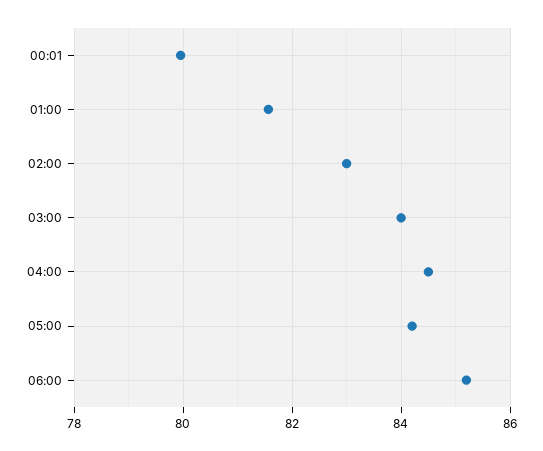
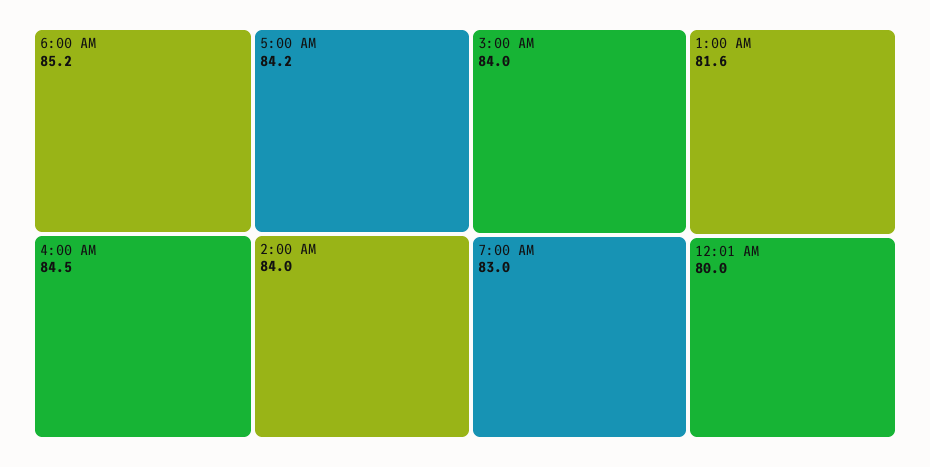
02:00: 83 -> 84
7:00 AM: none -> 83

